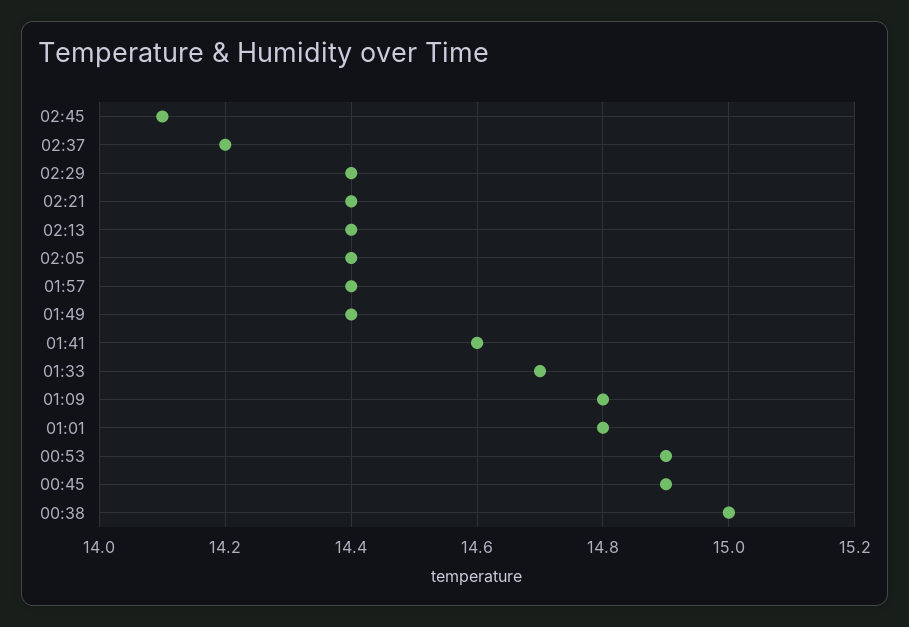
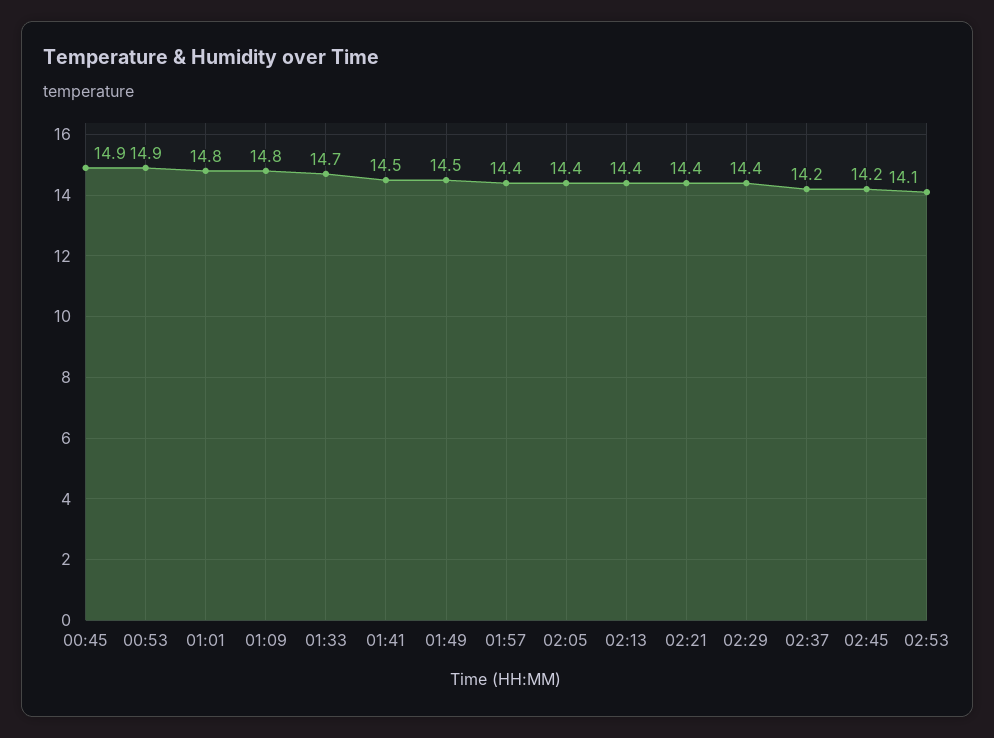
02:45: 14.1 -> 14.2
01:49: 14.4 -> 14.5
01:41: 14.6 -> 14.5
00:38: 15 -> none
02:53: none -> 14.1

